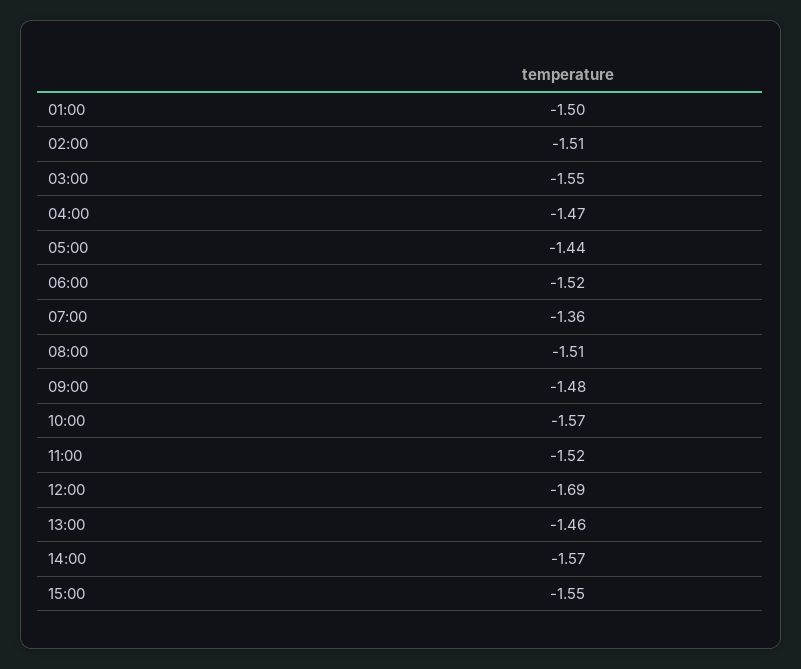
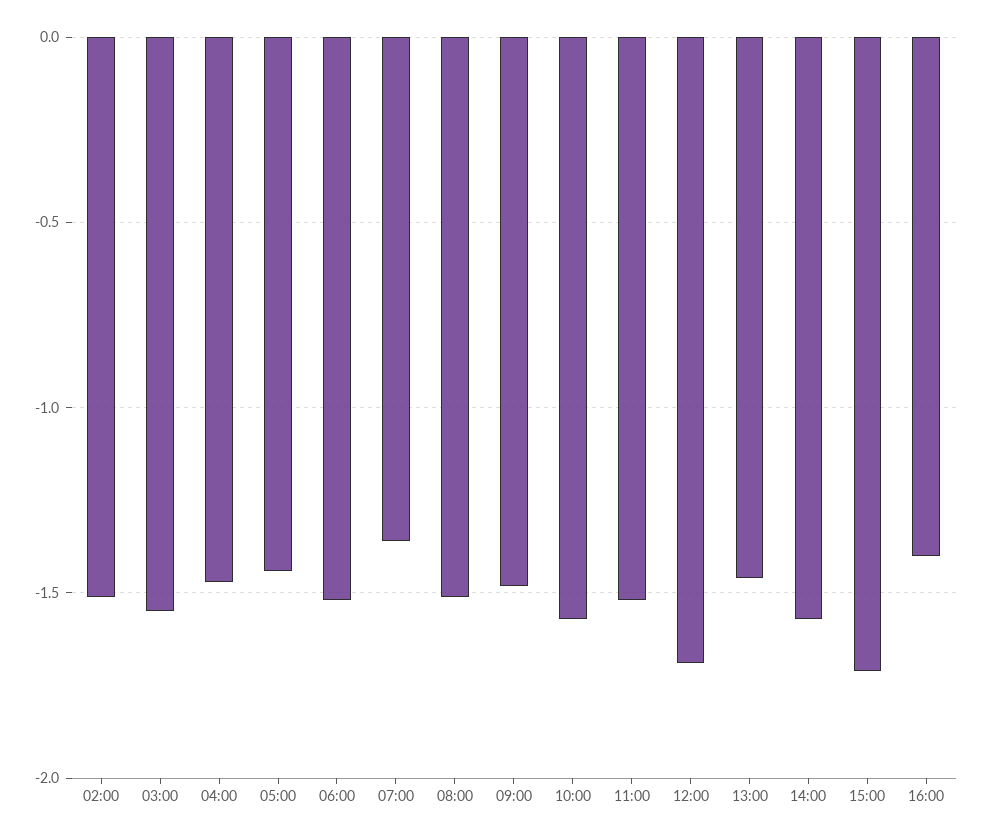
01:00: -1.5 -> none
15:00: -1.55 -> -1.7
16:00: none -> -1.4

